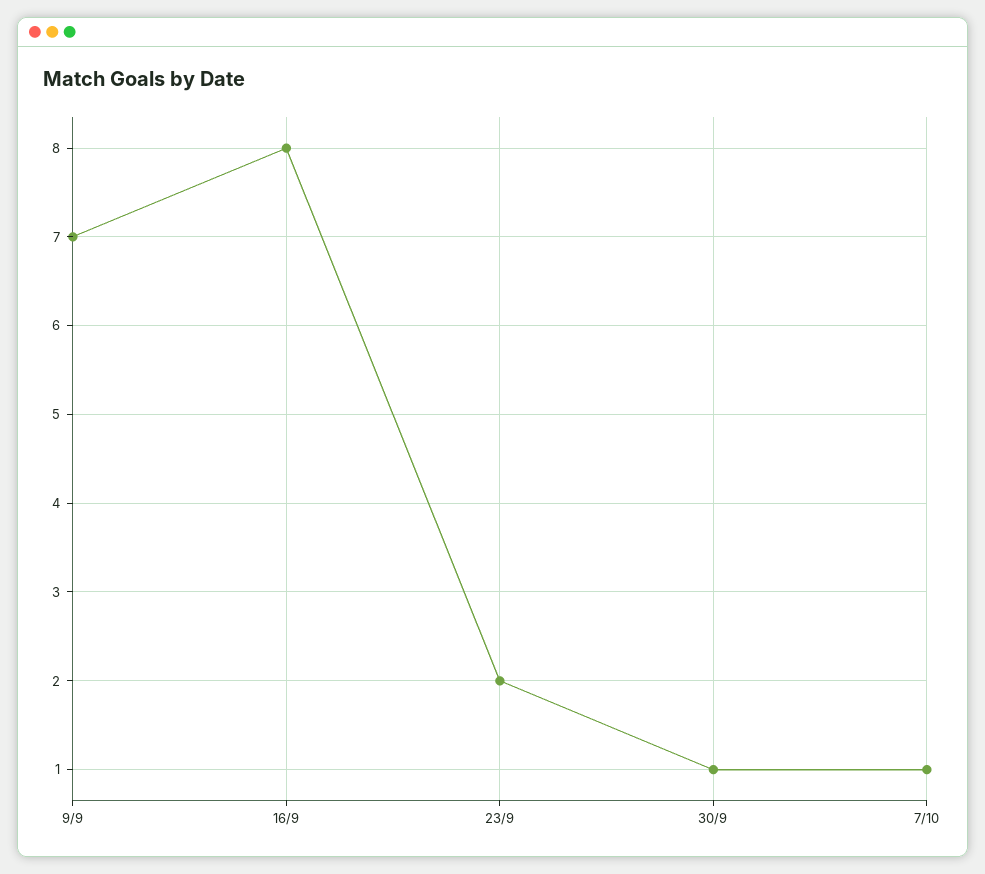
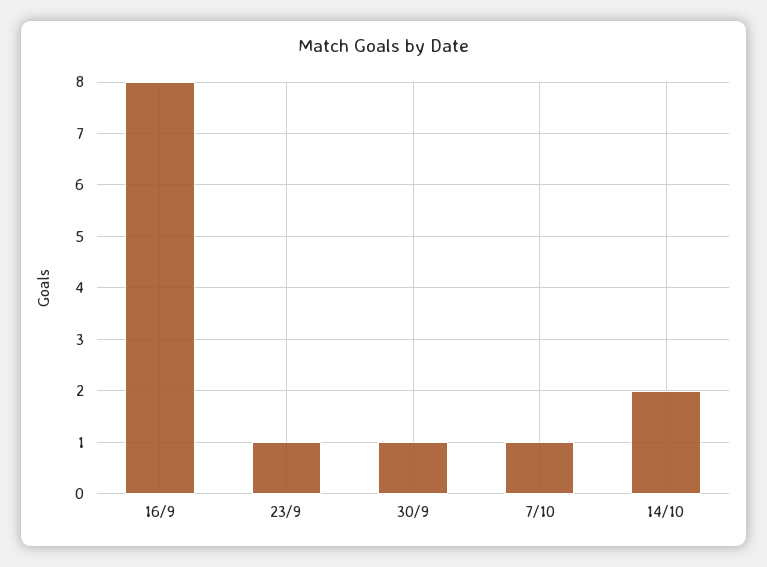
9/9: 7 -> none
23/9: 2 -> 1
14/10: none -> 2

